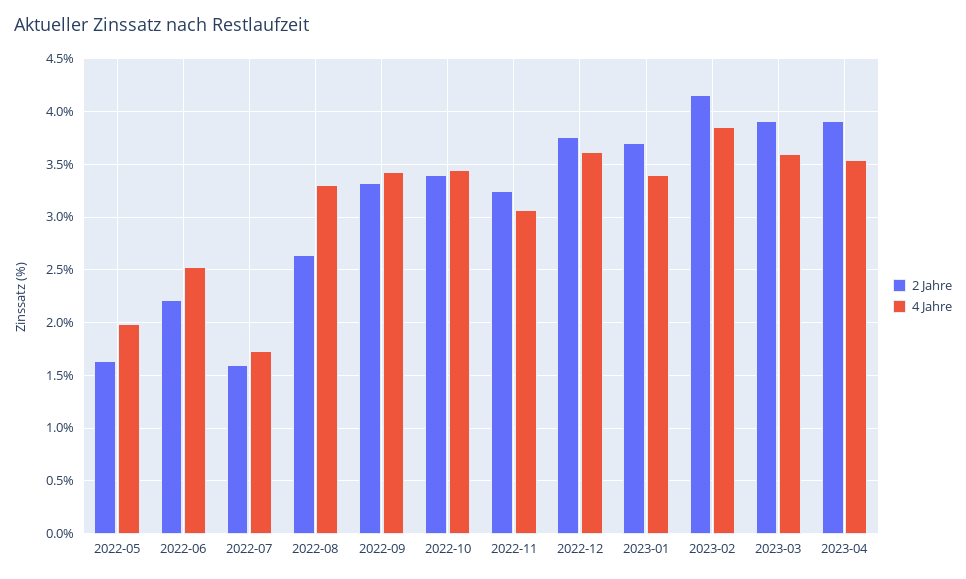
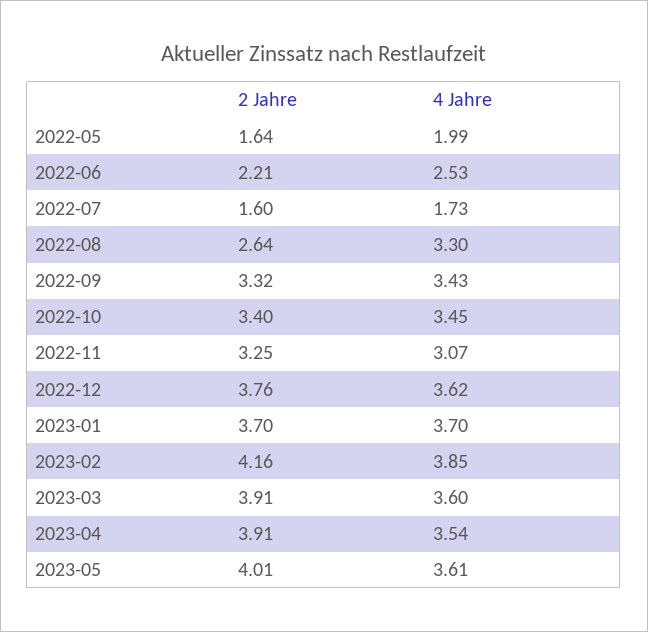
4 Jahre, 2023-01: 3.4 -> 3.7
2 Jahre, 2023-05: none -> 4.01
4 Jahre, 2023-05: none -> 3.61

